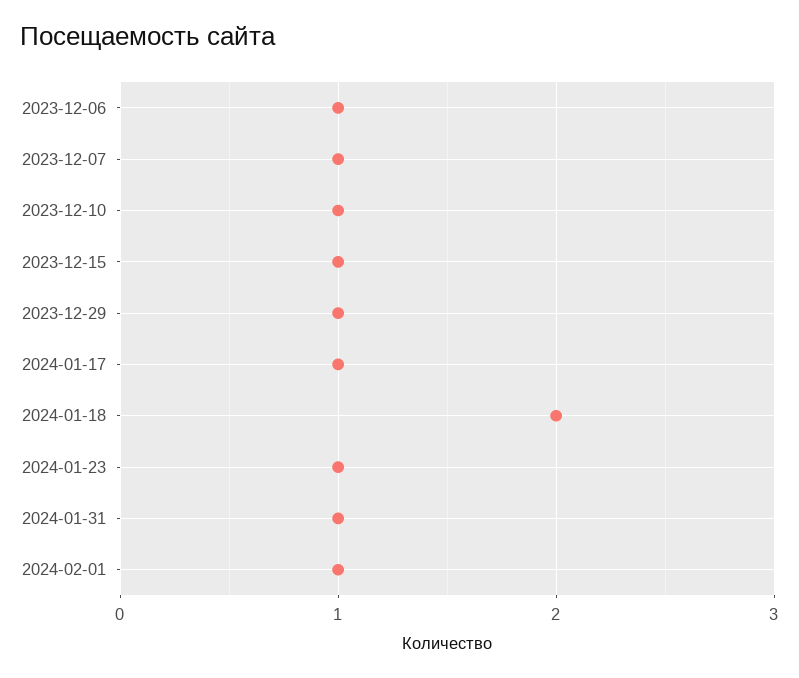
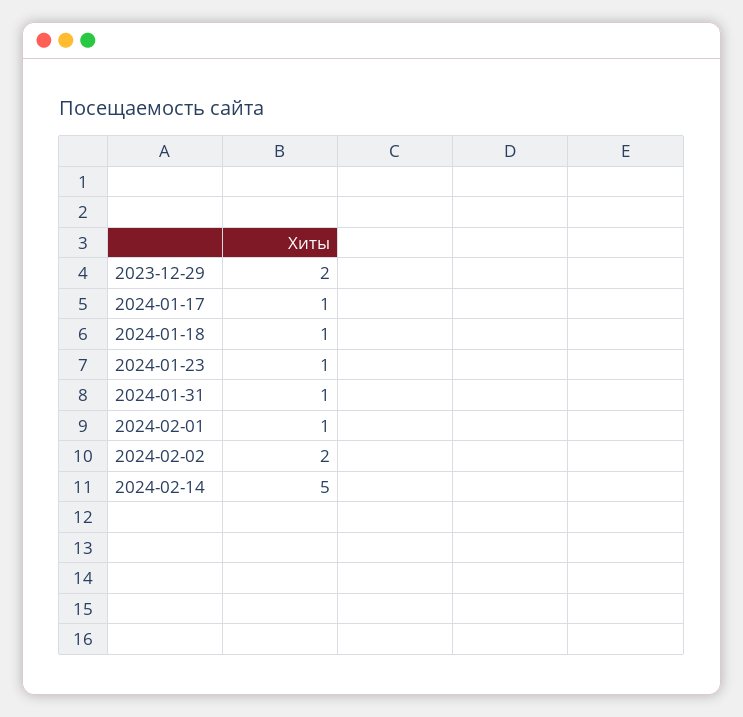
2023-12-06: 1 -> none
2023-12-07: 1 -> none
2023-12-10: 1 -> none
2023-12-15: 1 -> none
2023-12-29: 1 -> 2
2024-01-18: 2 -> 1
2024-02-02: none -> 2
2024-02-14: none -> 5

